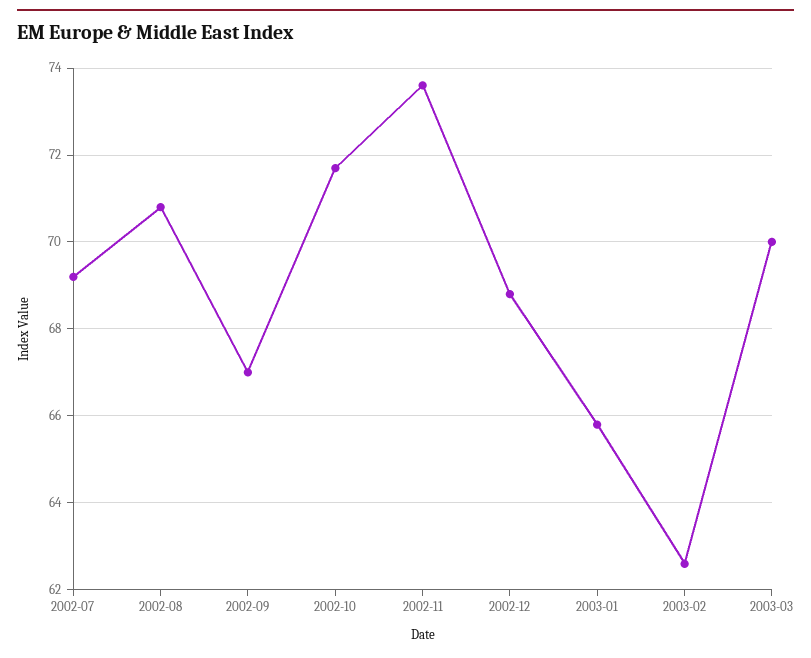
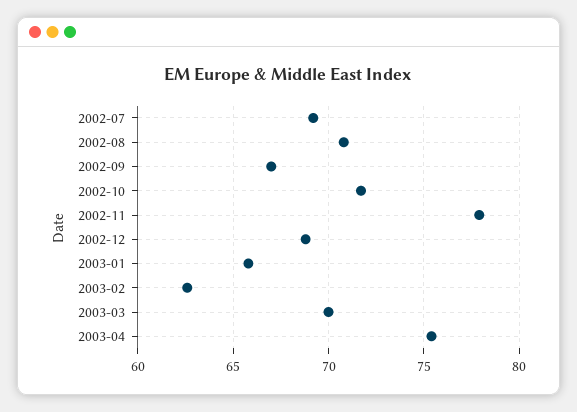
2002-11: 73.5 -> 78
2003-04: none -> 75.5

